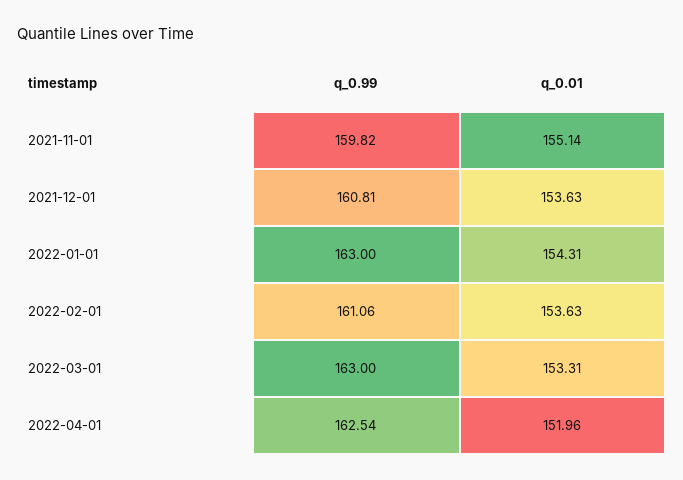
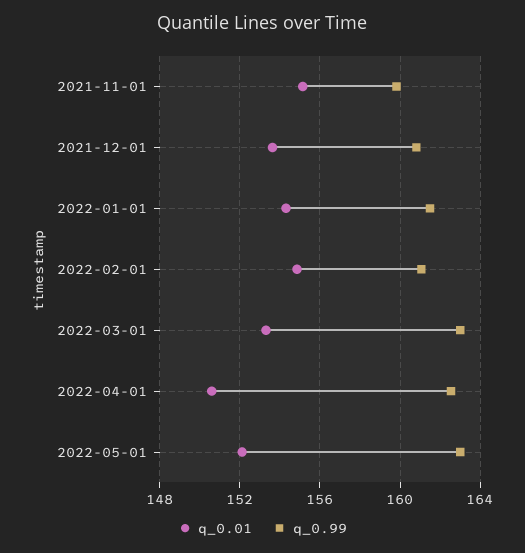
q_0.99, 2022-01-01: 163 -> 161.5
q_0.01, 2022-02-01: 153.63 -> 155
q_0.01, 2022-04-01: 151.96 -> 150.5
q_0.01, 2022-05-01: none -> 152
q_0.99, 2022-05-01: none -> 163

